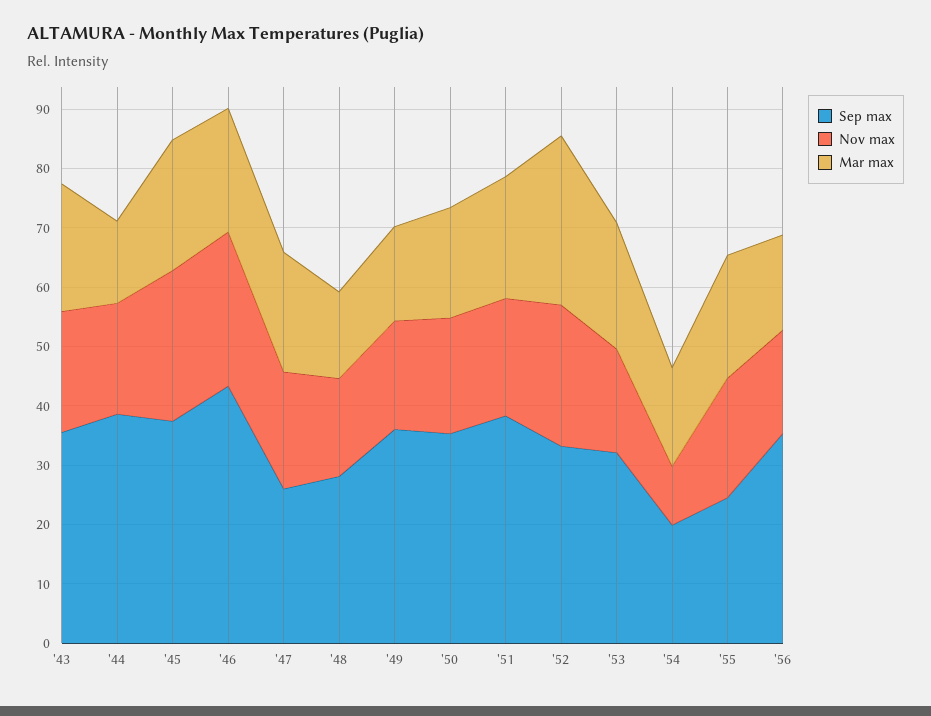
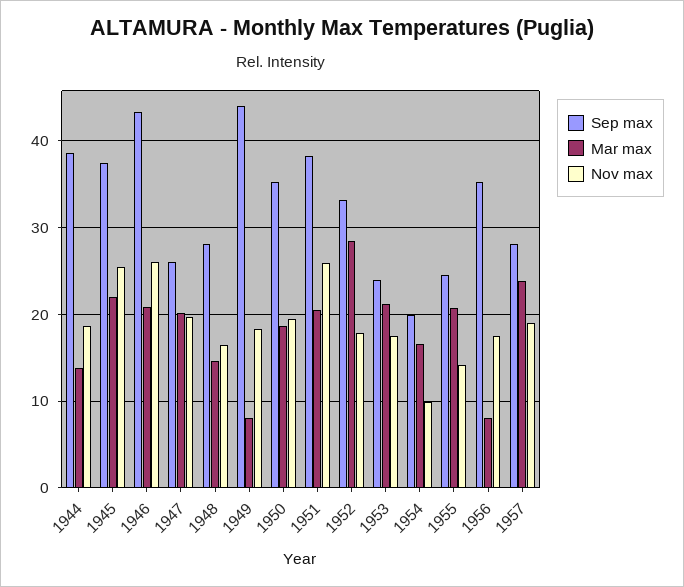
Sep max, '43: 36 -> none
Nov max, '43: 20 -> none
Mar max, '43: 22 -> none
Sep max, '49: 36 -> 44
Mar max, '49: 16 -> 8
Nov max, '51: 20 -> 26
Nov max, '52: 24 -> 18
Sep max, '53: 32 -> 24
Nov max, '55: 20 -> 14
Mar max, '56: 16 -> 8
Sep max, 1957: none -> 28
Mar max, 1957: none -> 24
Nov max, 1957: none -> 19

